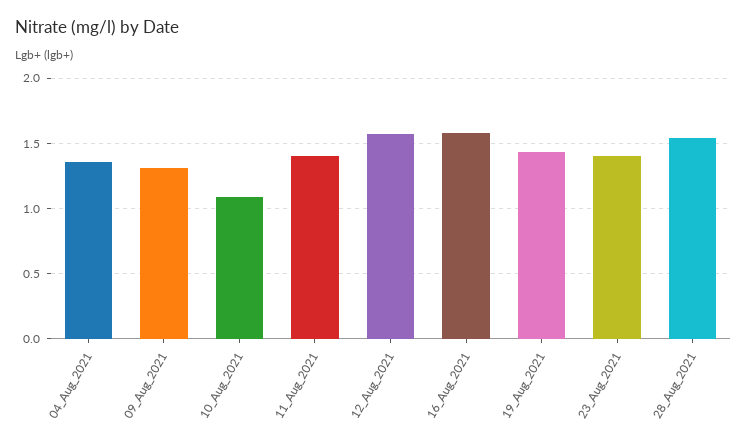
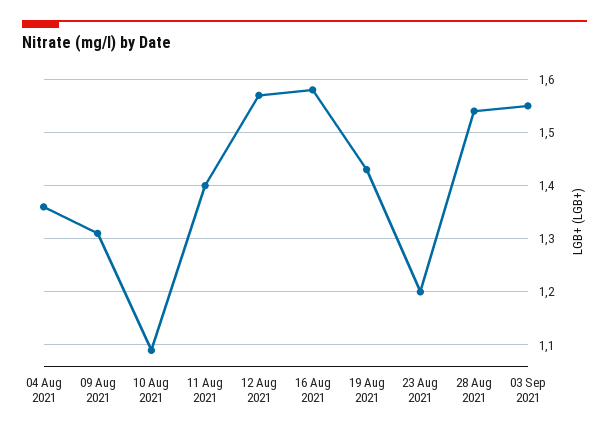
23_Aug_2021: 1.4 -> 1.2
03 Sep 2021: none -> 1.55

